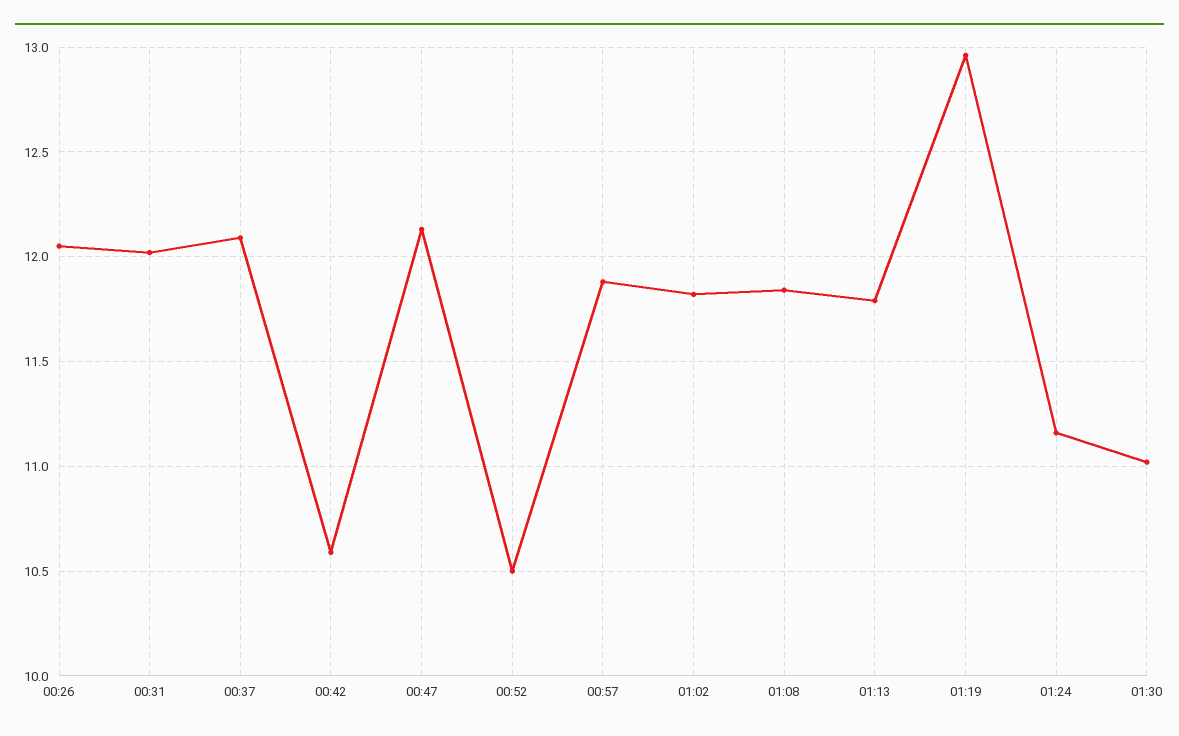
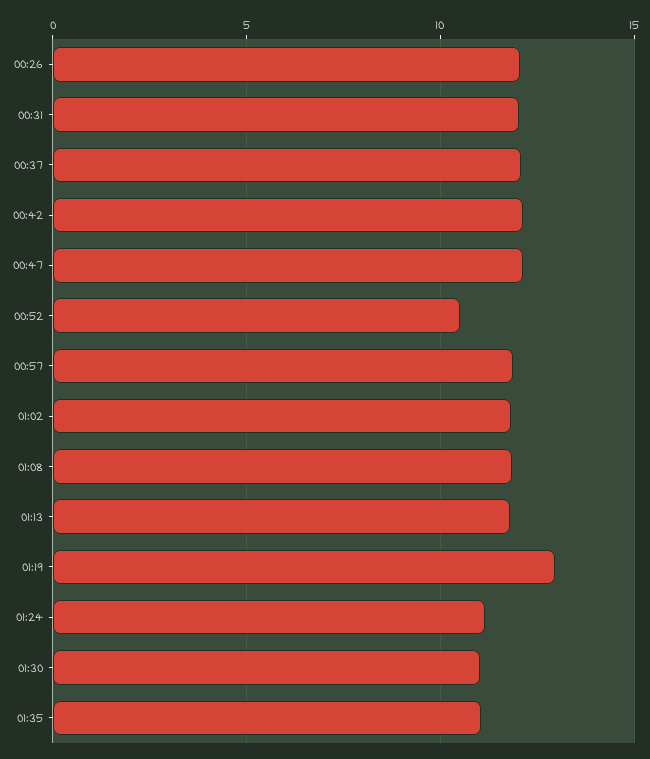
00:42: 10.6 -> 12
01:35: none -> 11

